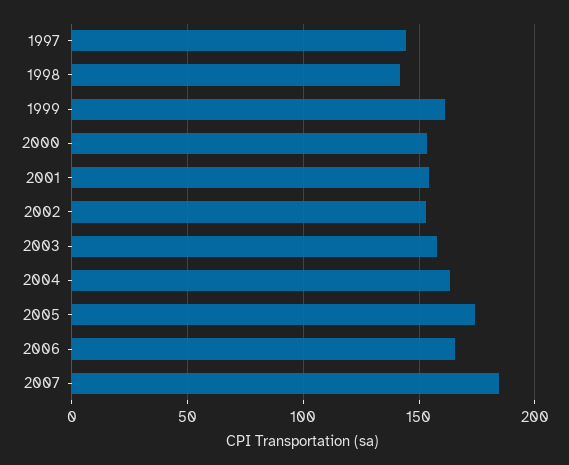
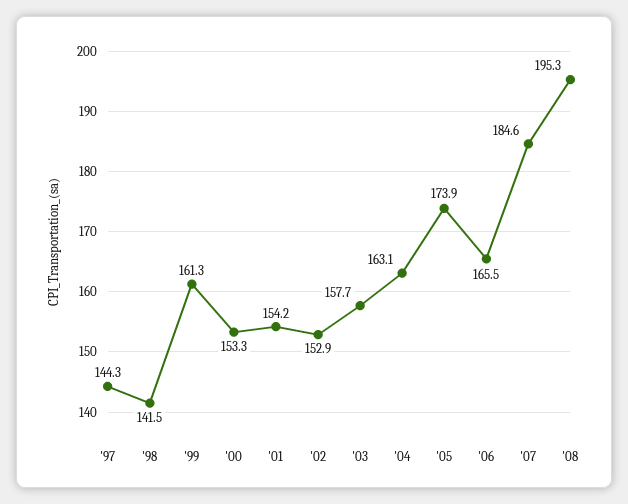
'08: none -> 195.3

